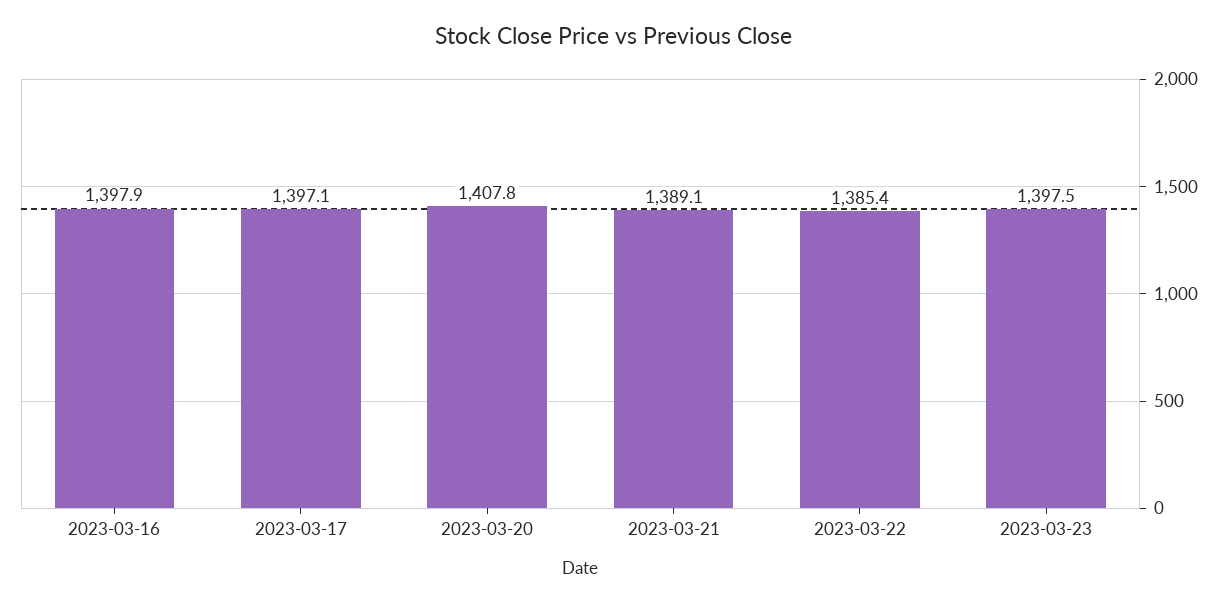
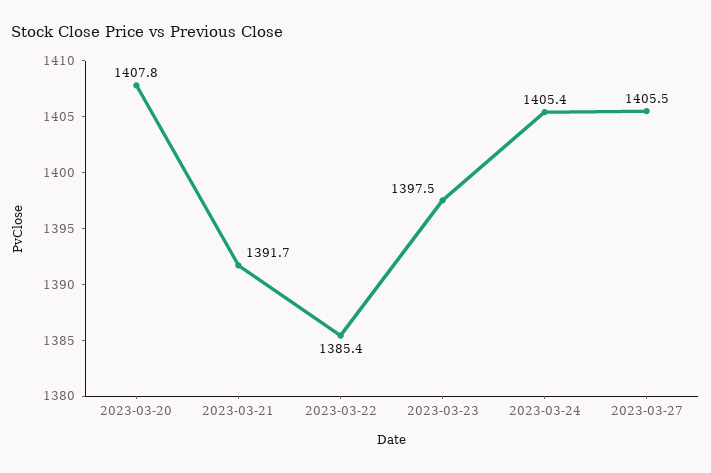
2023-03-16: 1397.9 -> none
2023-03-17: 1397.1 -> none
2023-03-21: 1389.1 -> 1391.7
2023-03-24: none -> 1405.4
2023-03-27: none -> 1405.5

